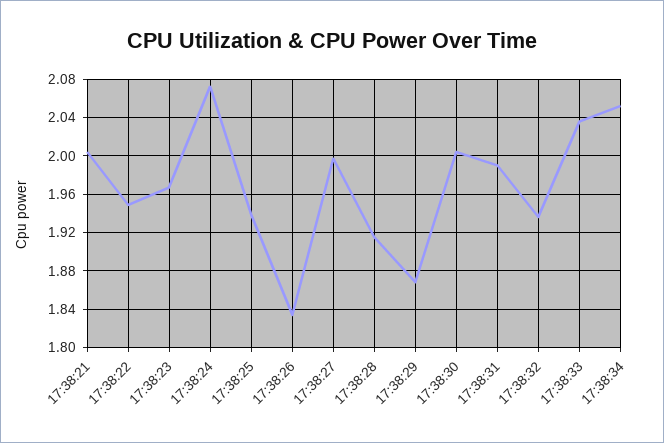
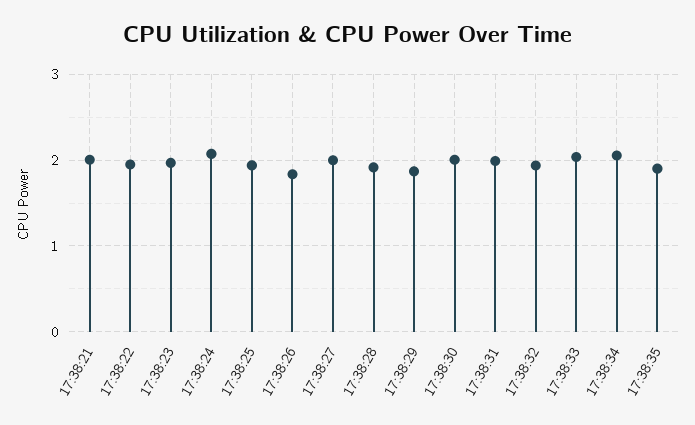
17:38:35: none -> 1.9

